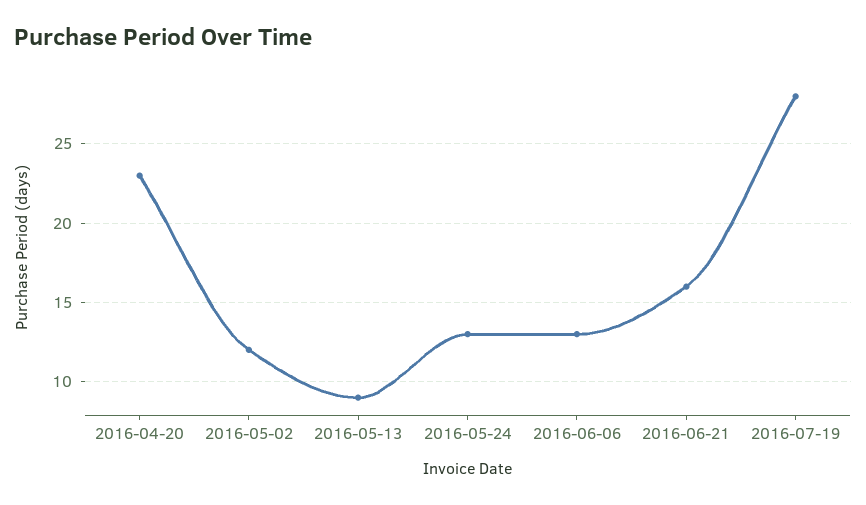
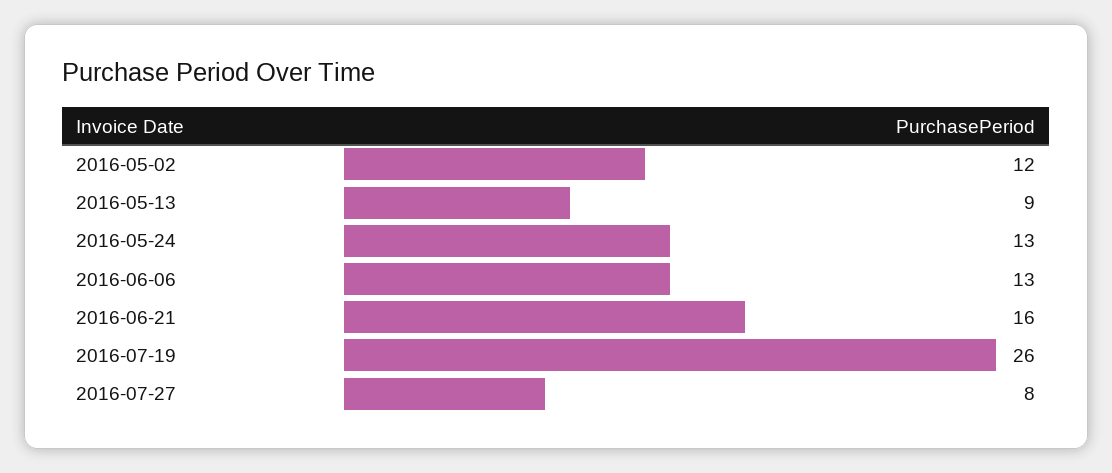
2016-04-20: 23 -> none
2016-07-19: 28 -> 26
2016-07-27: none -> 8

